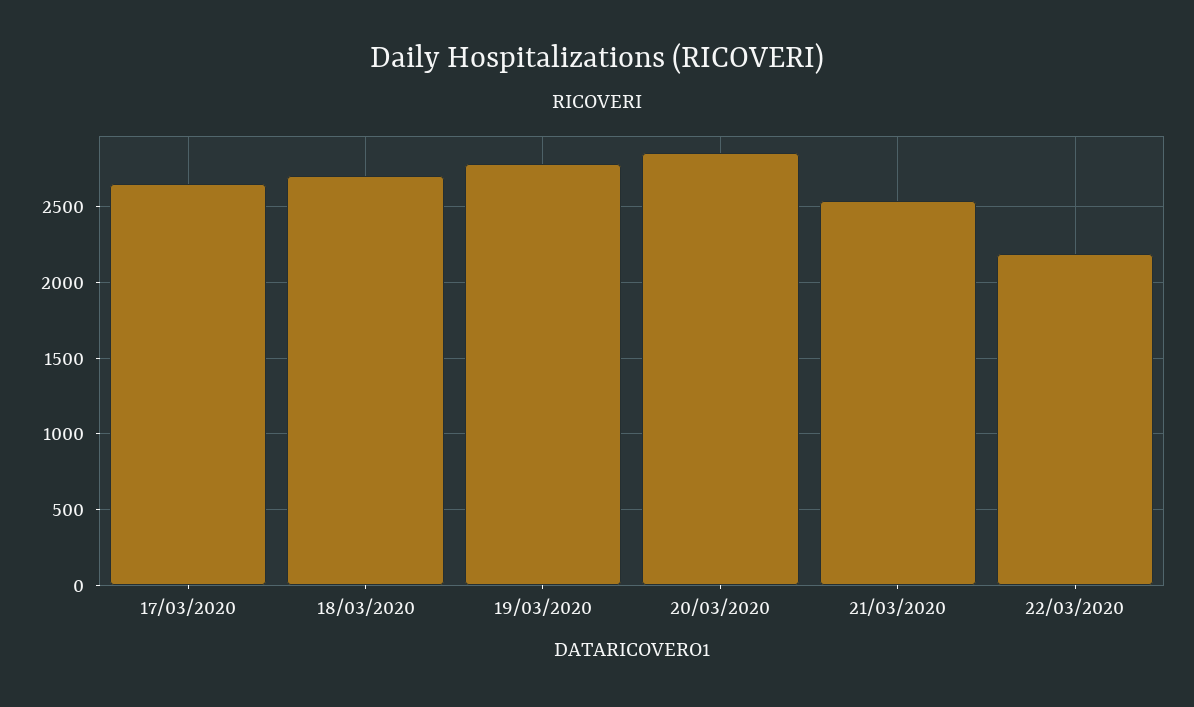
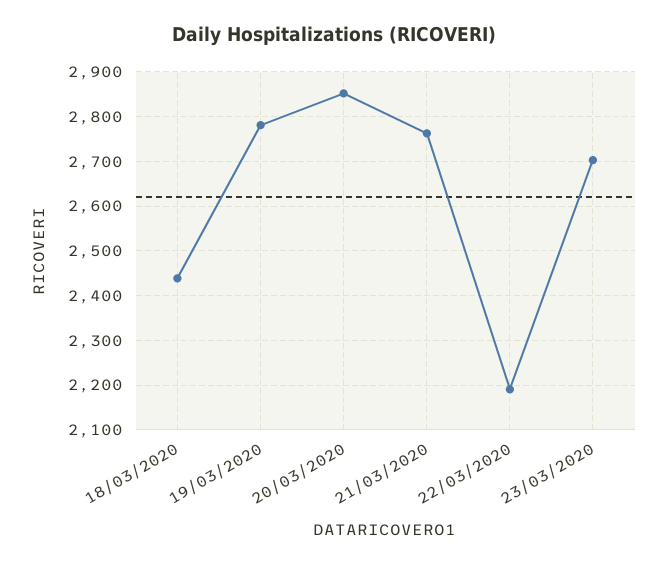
17/03/2020: 2650 -> none
18/03/2020: 2700 -> 2440
21/03/2020: 2550 -> 2760
23/03/2020: none -> 2700

